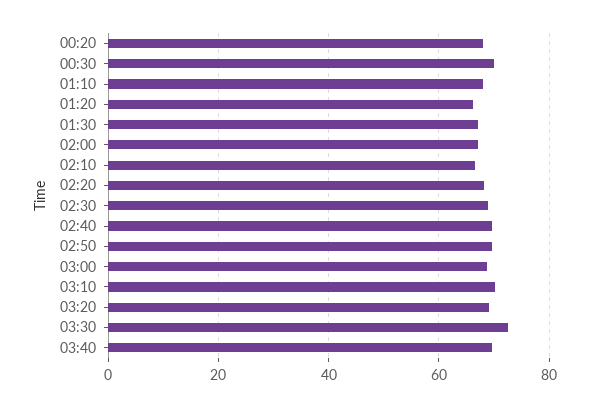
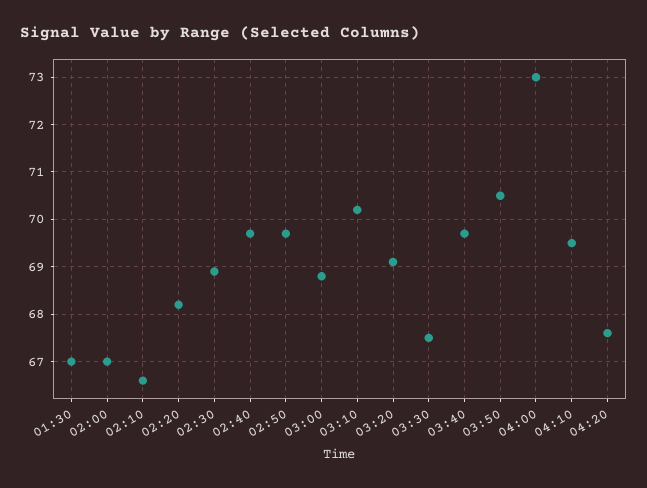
00:20: 68 -> none
00:30: 70 -> none
01:10: 68 -> none
01:20: 66 -> none
03:30: 72 -> 67.5
03:50: none -> 70.5
04:00: none -> 73
04:10: none -> 69.5
04:20: none -> 67.5

